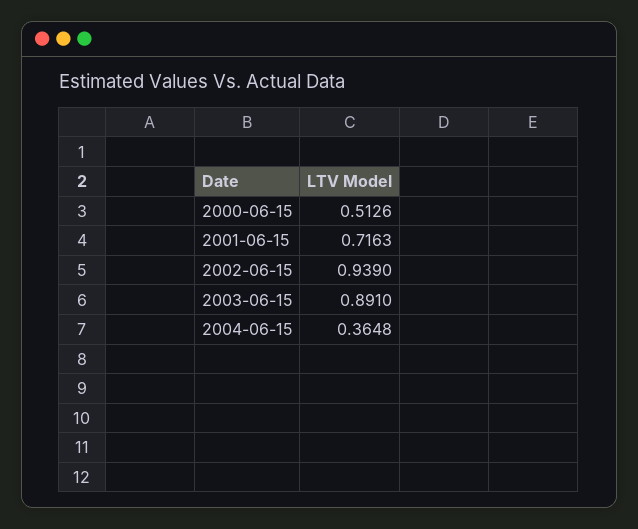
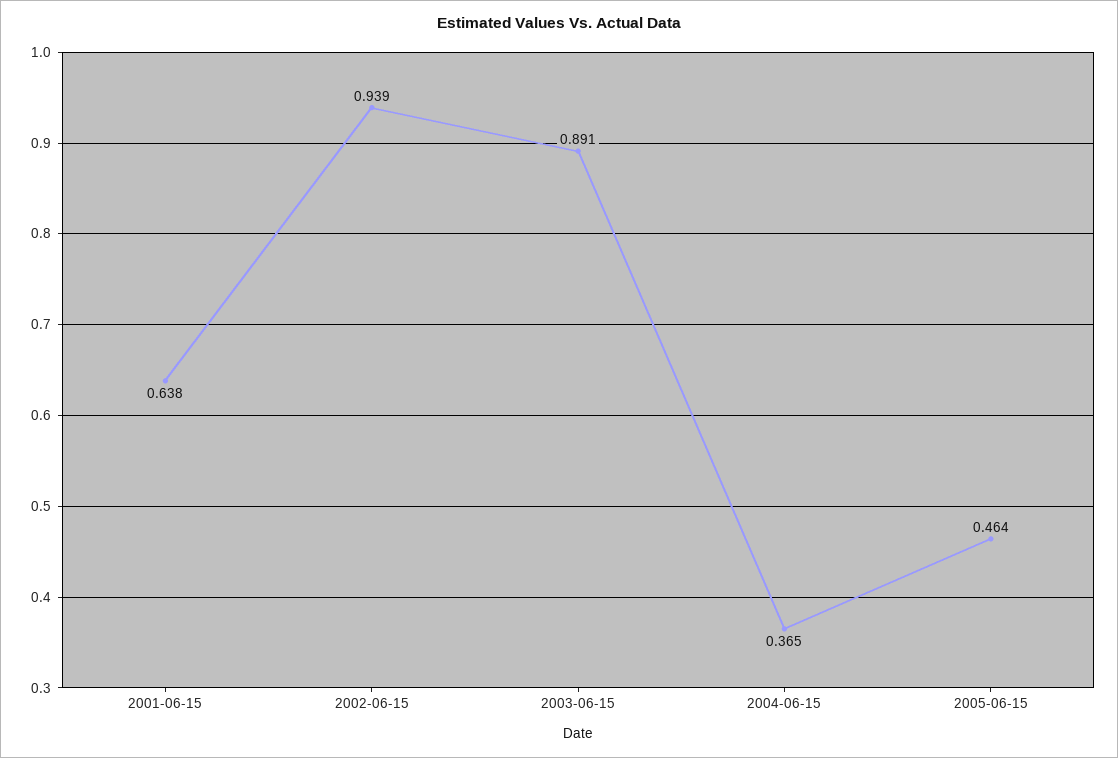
2000-06-15: 0.5126 -> none
2001-06-15: 0.7163 -> 0.638
2005-06-15: none -> 0.464

